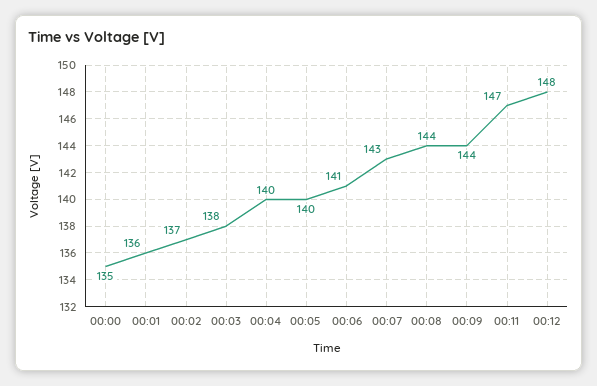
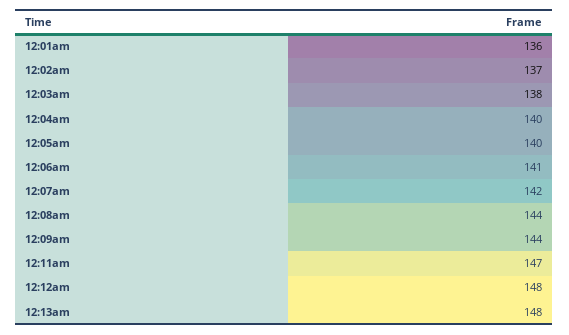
00:00: 135 -> none
00:07: 143 -> 142
12:13am: none -> 148

